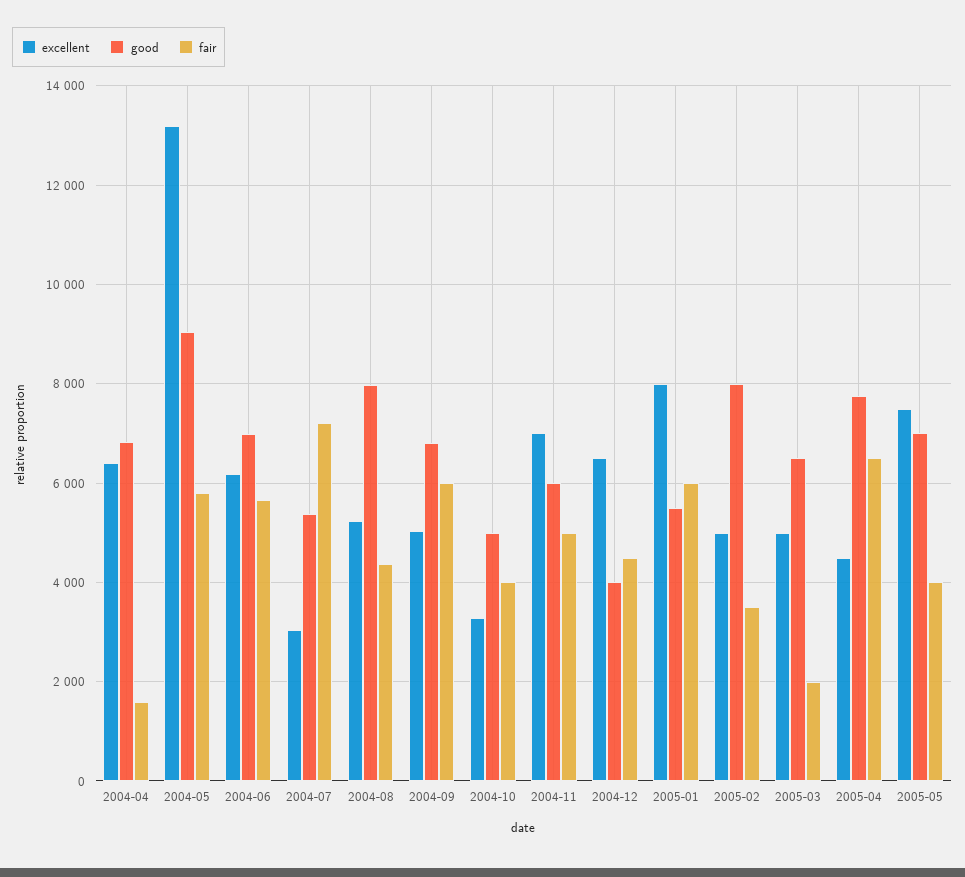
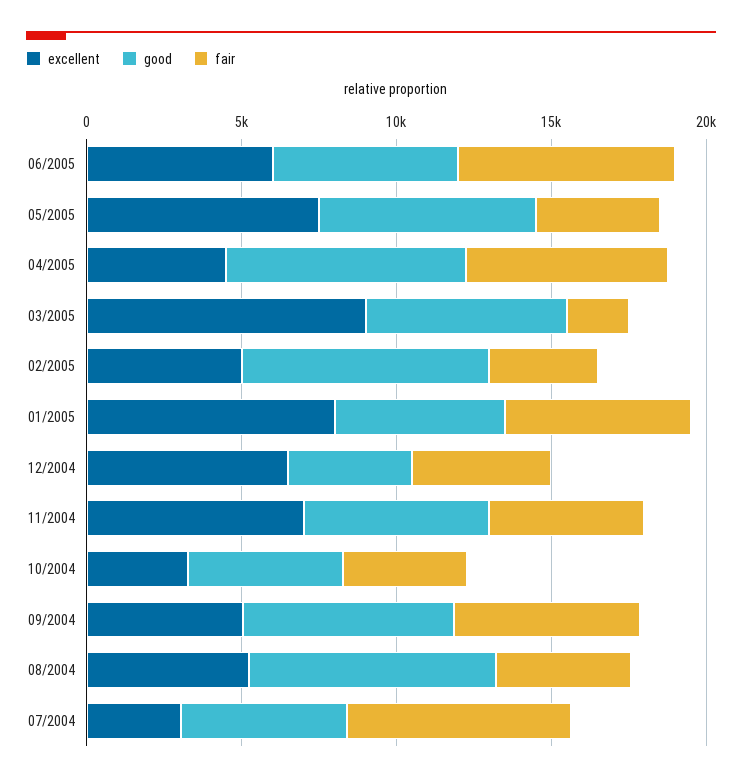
excellent, 2004-04: 6400 -> none
good, 2004-04: 6800 -> none
fair, 2004-04: 1600 -> none
excellent, 2004-05: 13200 -> none
good, 2004-05: 9000 -> none
fair, 2004-05: 5800 -> none
excellent, 2004-06: 6200 -> none
good, 2004-06: 7000 -> none
fair, 2004-06: 5600 -> none
excellent, 2005-03: 5000 -> 9000
excellent, 06/2005: none -> 6000
good, 06/2005: none -> 6000
fair, 06/2005: none -> 7000

